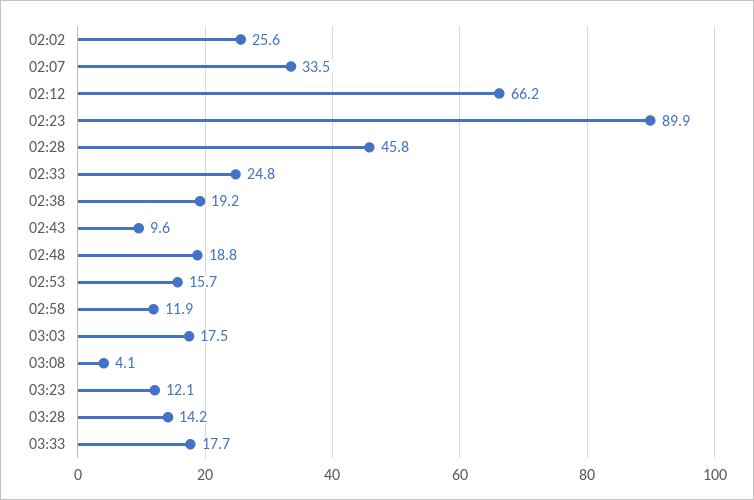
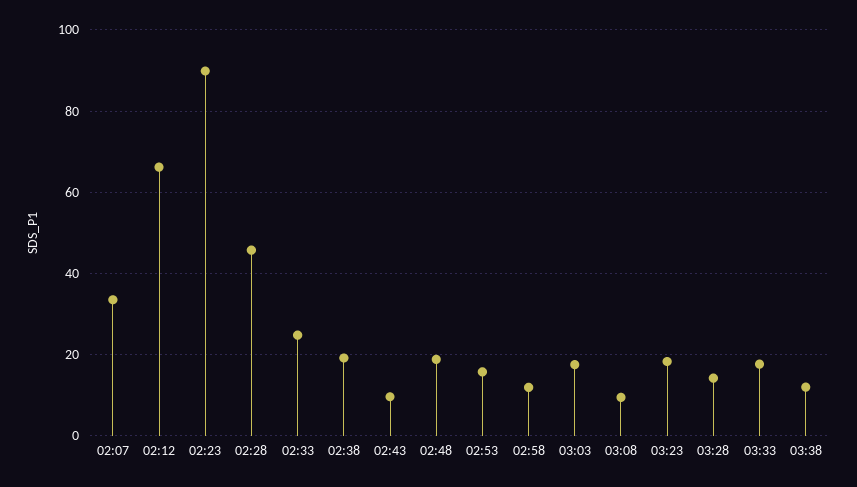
02:02: 25.6 -> none
03:08: 4.1 -> 10
03:23: 12.1 -> 18
03:38: none -> 12

